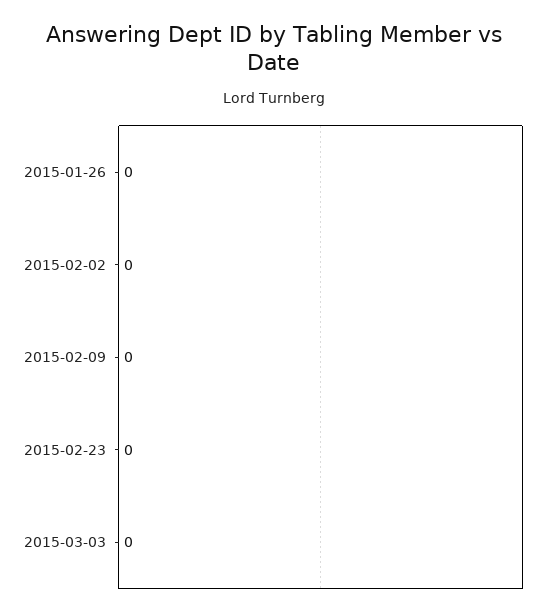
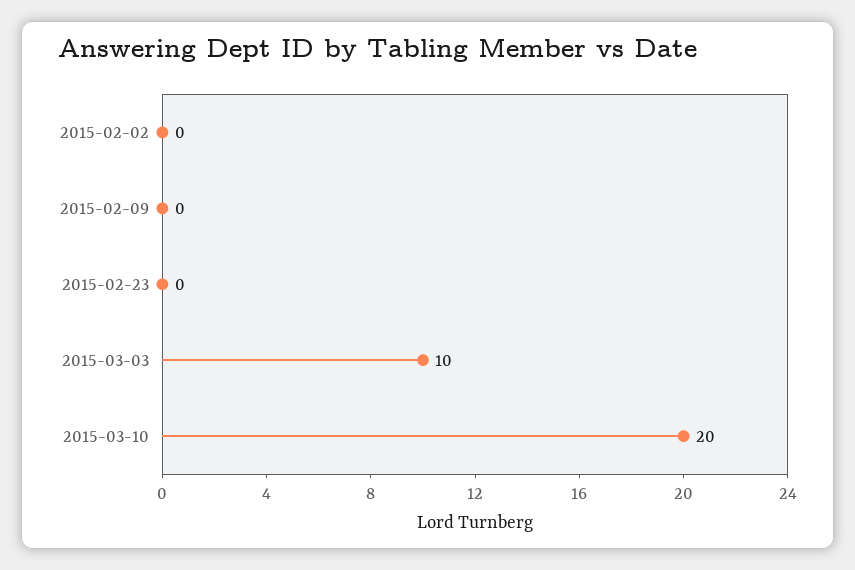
2015-01-26: 0 -> none
2015-03-03: 0 -> 10
2015-03-10: none -> 20

